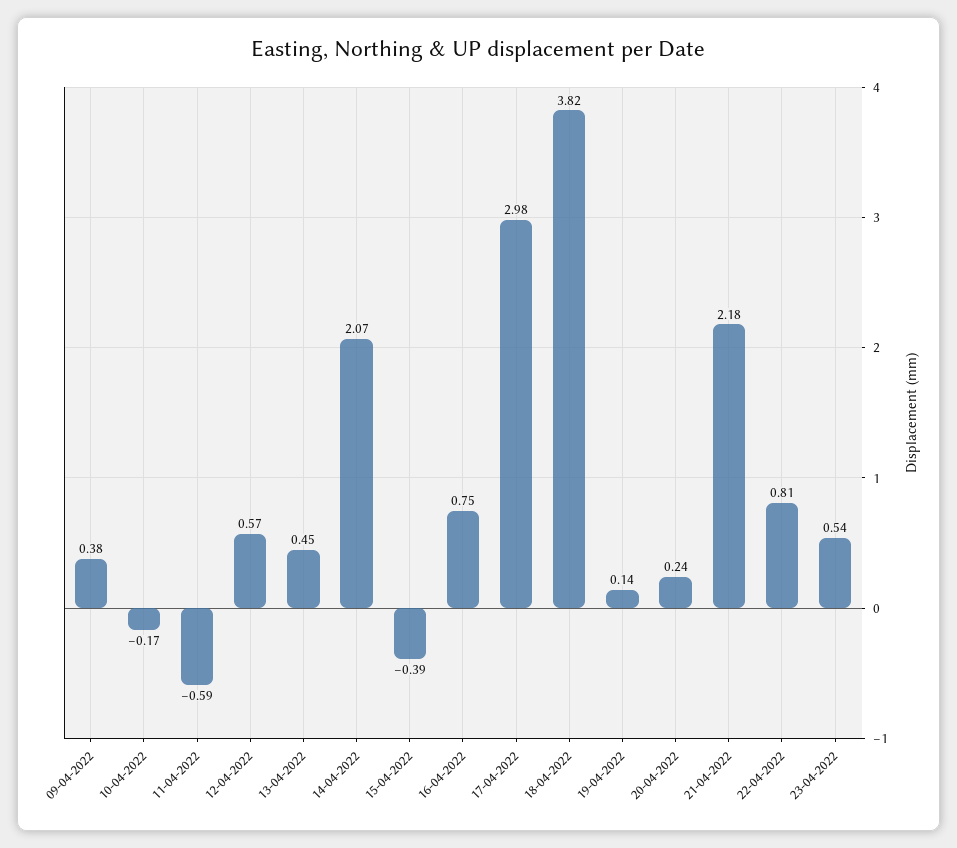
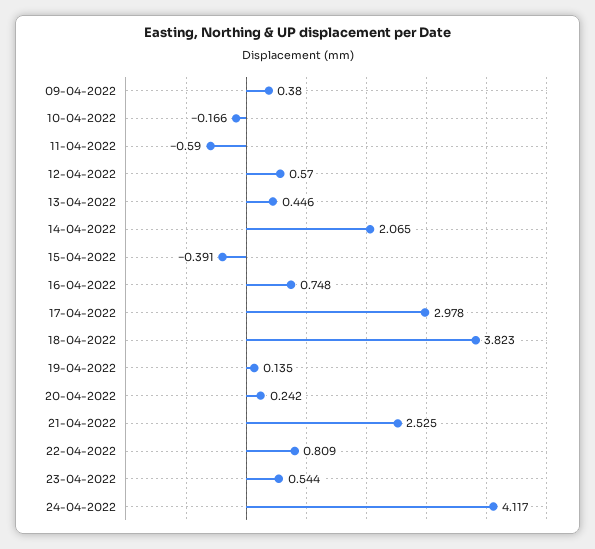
21-04-2022: 2.18 -> 2.525
24-04-2022: none -> 4.117

